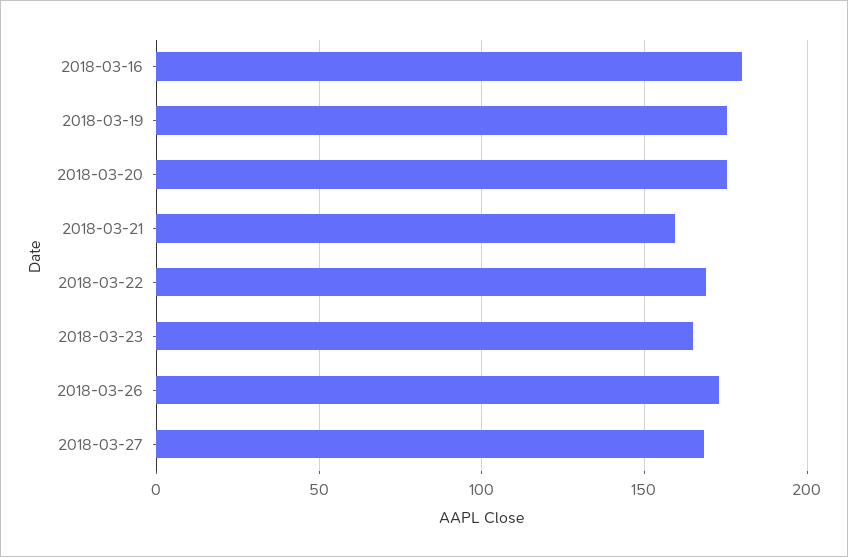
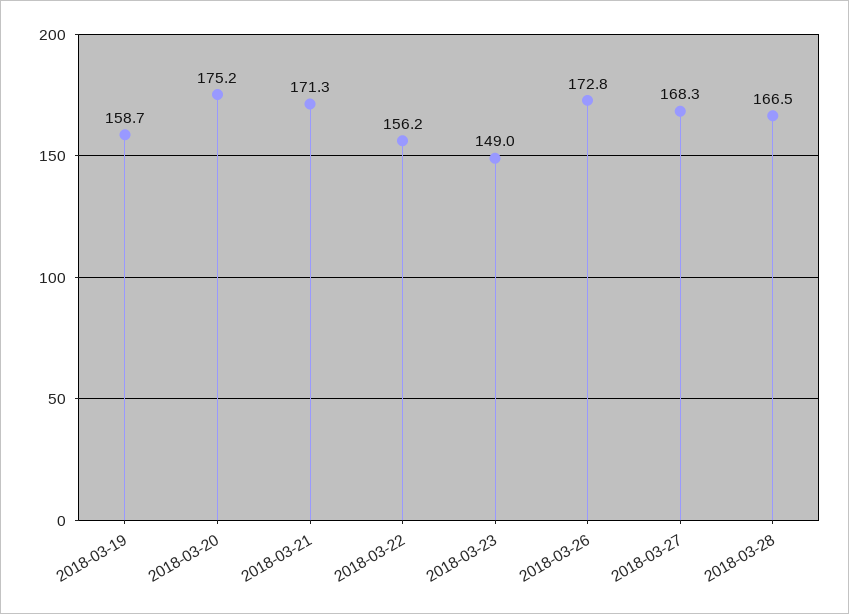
2018-03-16: 180 -> none
2018-03-19: 175 -> 158.7
2018-03-21: 160 -> 171.3
2018-03-22: 170 -> 156.2
2018-03-23: 165 -> 149
2018-03-28: none -> 166.5

